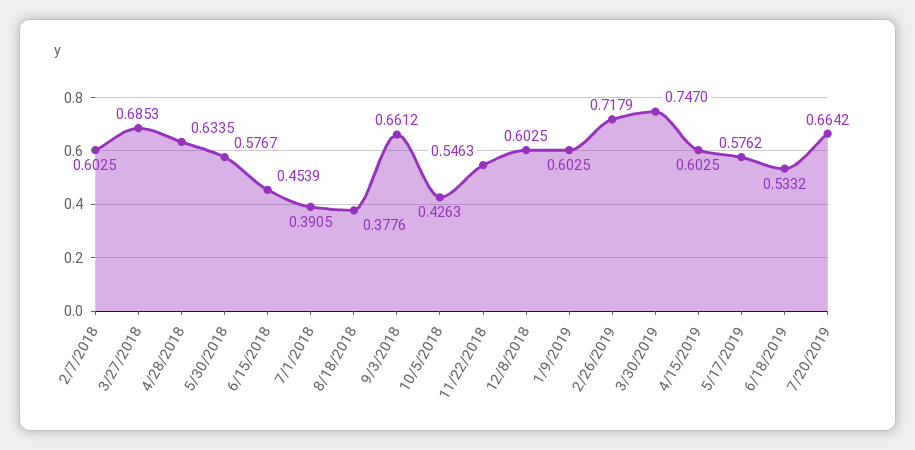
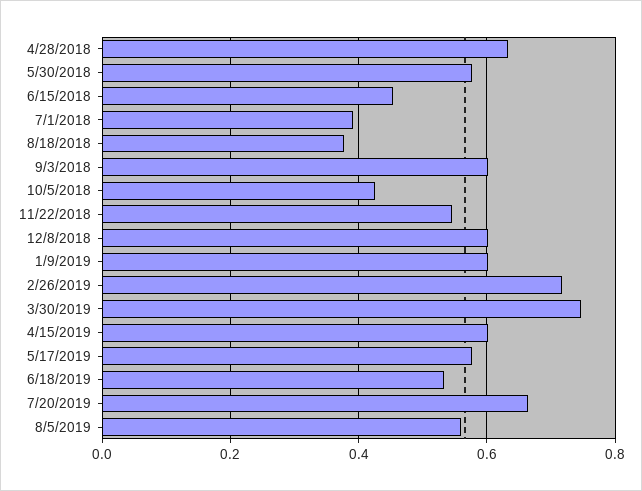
2/7/2018: 0.6025 -> none
3/27/2018: 0.6853 -> none
9/3/2018: 0.6612 -> 0.6
8/5/2019: none -> 0.56

